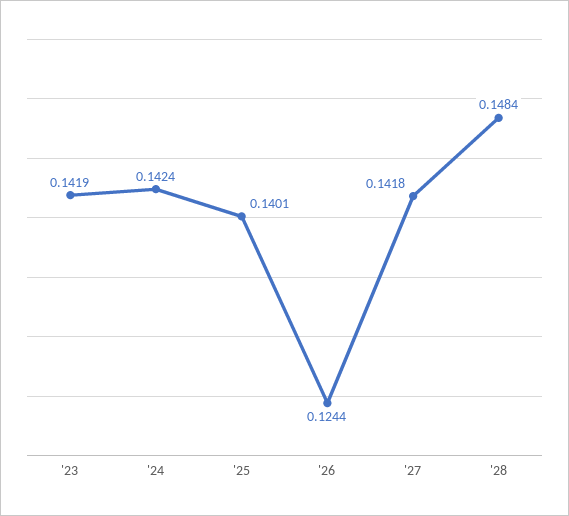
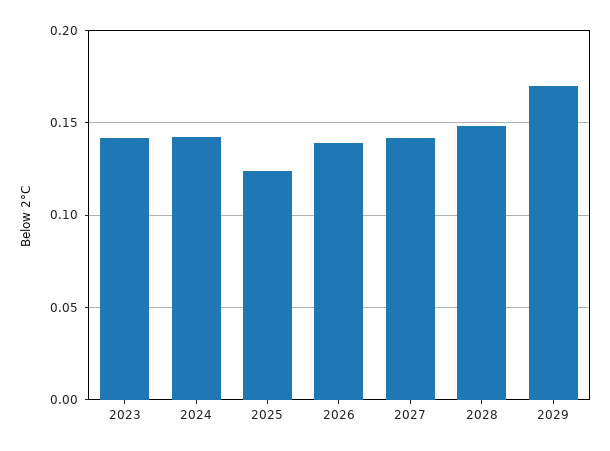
'25: 0.1401 -> 0.125
'26: 0.1244 -> 0.14
2029: none -> 0.17

